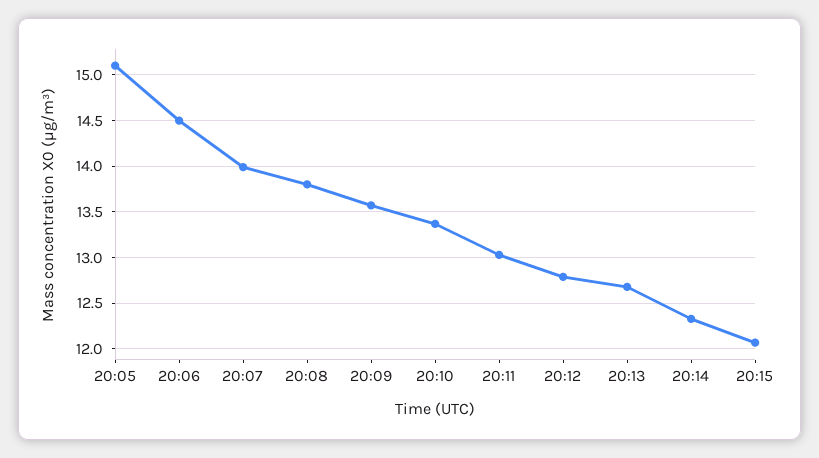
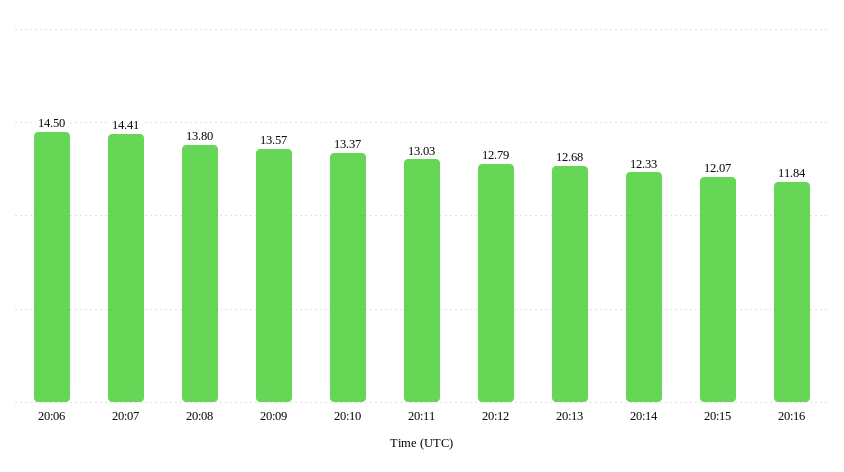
20:05: 15.1 -> none
20:07: 14 -> 14.41
20:16: none -> 11.84

